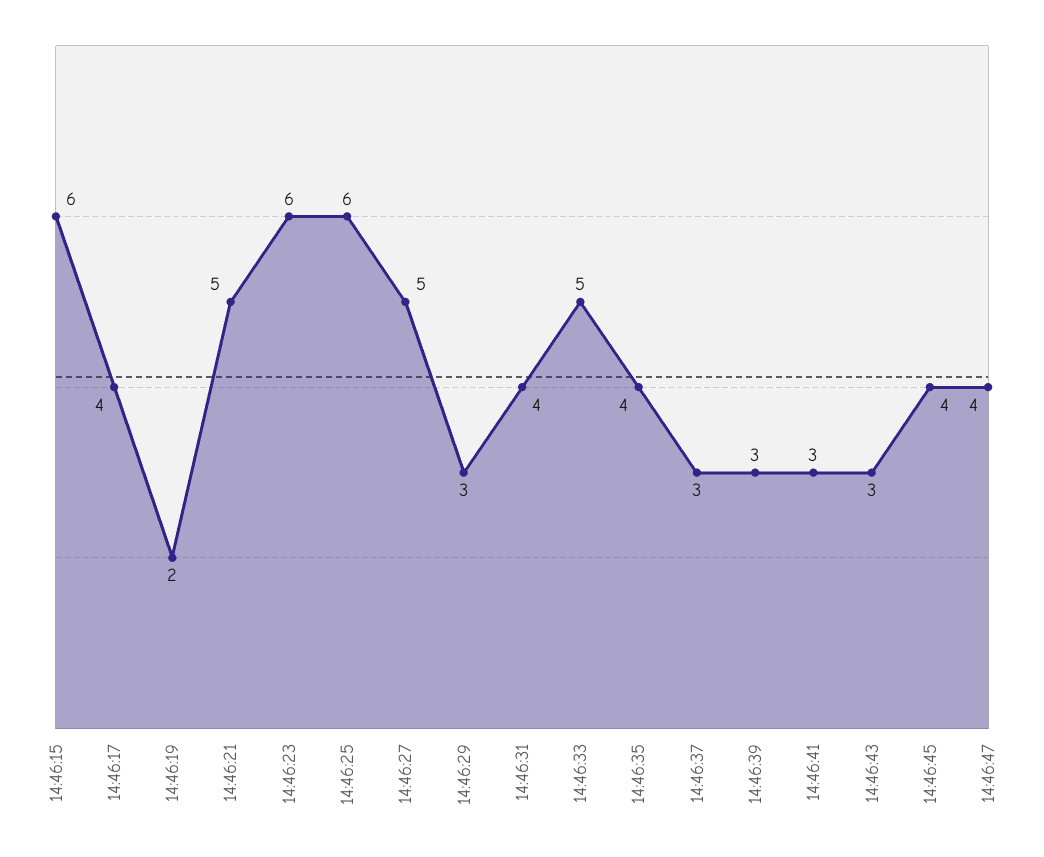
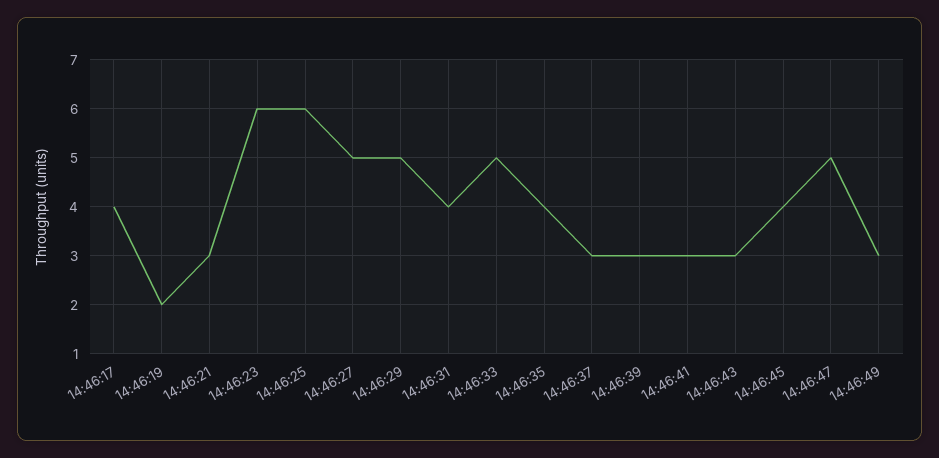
14:46:15: 6 -> none
14:46:21: 5 -> 3
14:46:29: 3 -> 5
14:46:47: 4 -> 5
14:46:49: none -> 3

